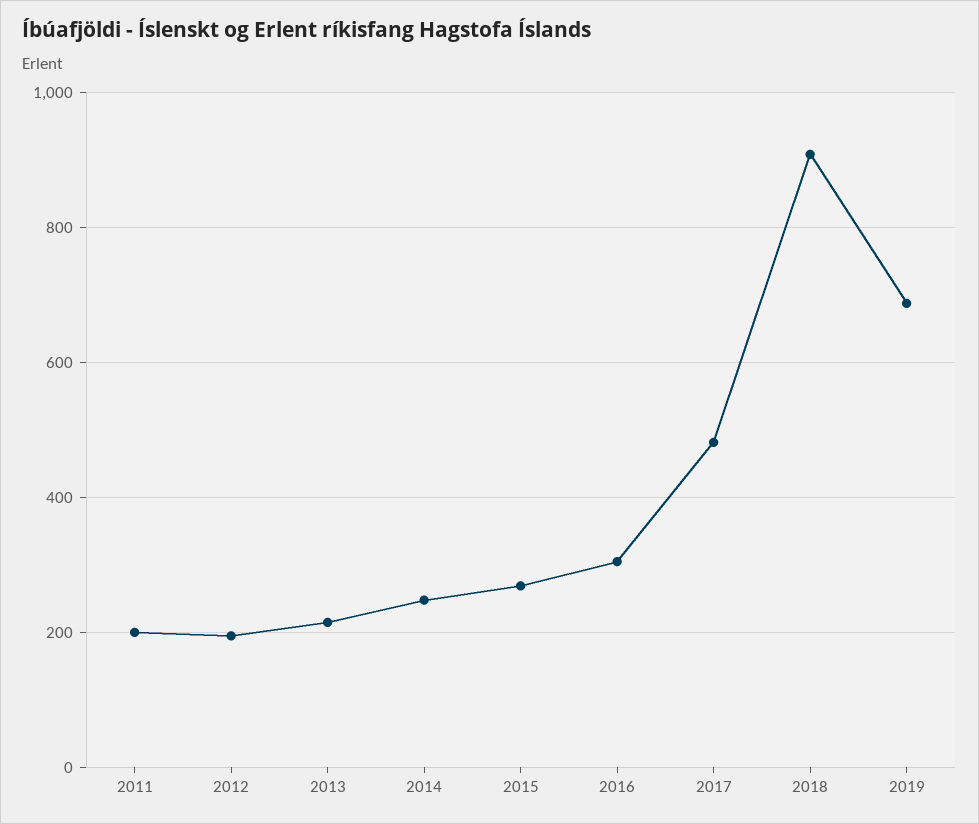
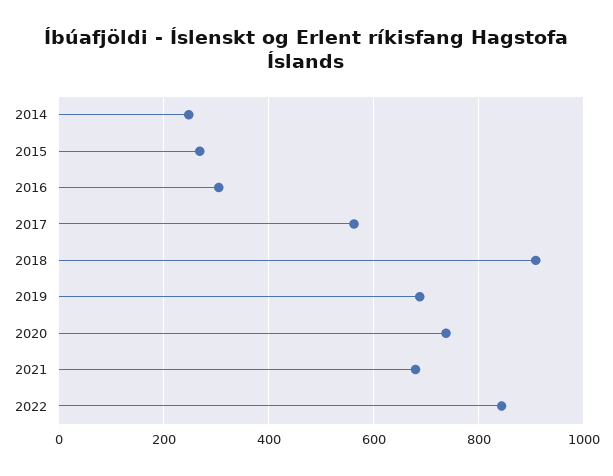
2011: 200 -> none
2012: 200 -> none
2013: 220 -> none
2017: 480 -> 560
2020: none -> 740
2021: none -> 680
2022: none -> 840

